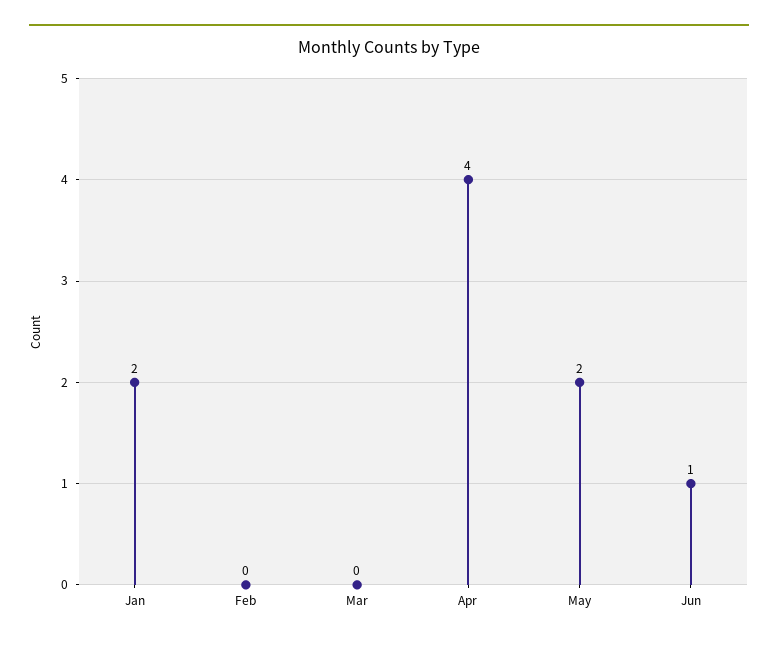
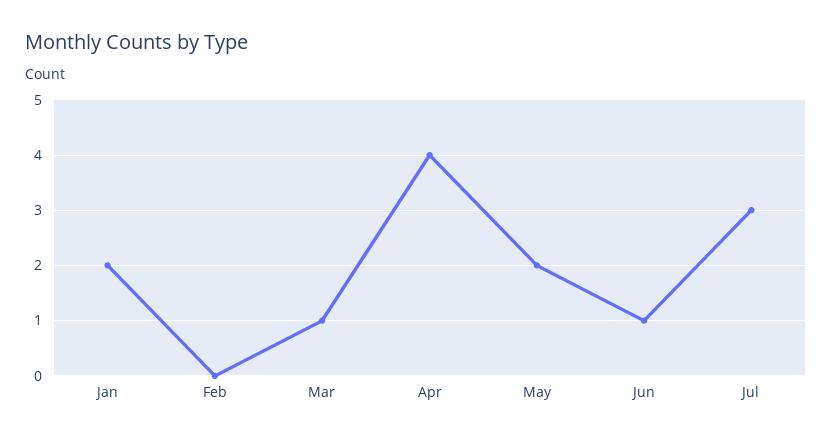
Mar: 0 -> 1
Jul: none -> 3

